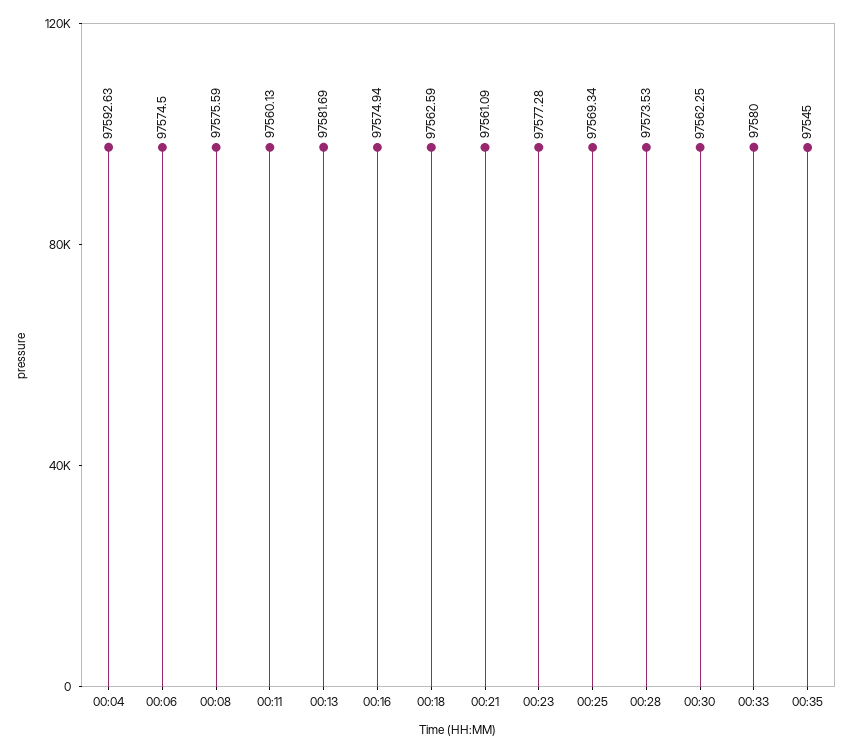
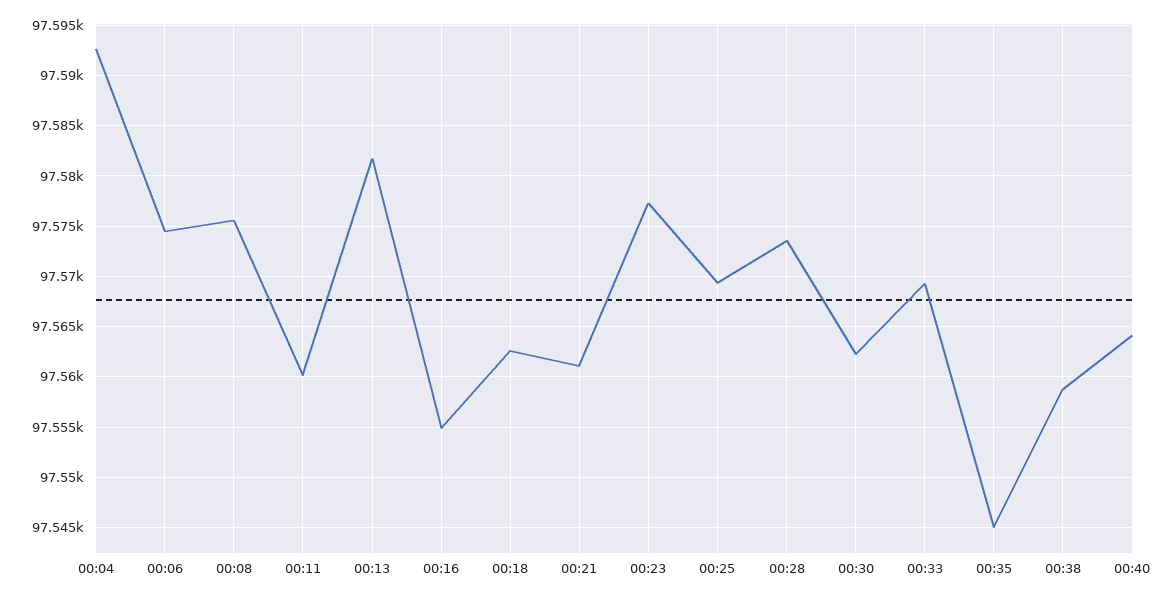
00:16: 97574.94 -> 97555
00:33: 97580 -> 97569
00:38: none -> 97559
00:40: none -> 97564

